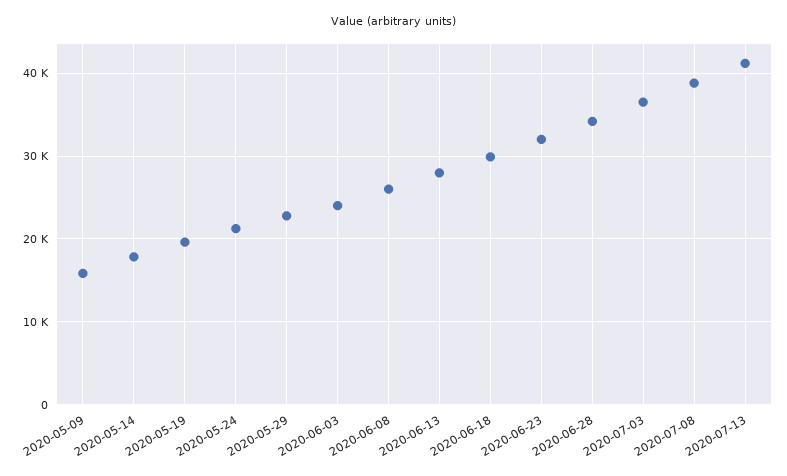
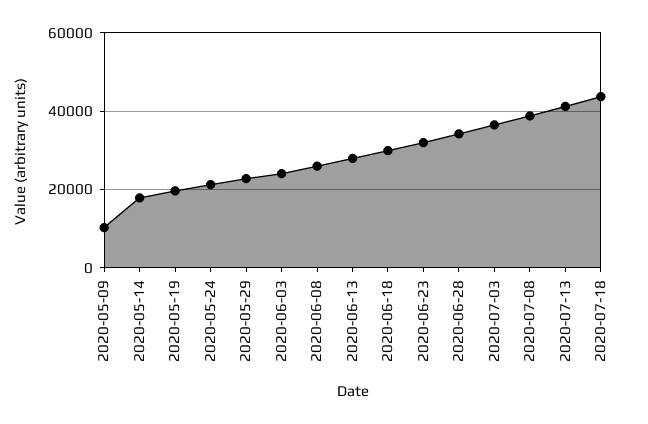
2020-05-09: 16000 -> 10000
2020-07-18: none -> 44000

